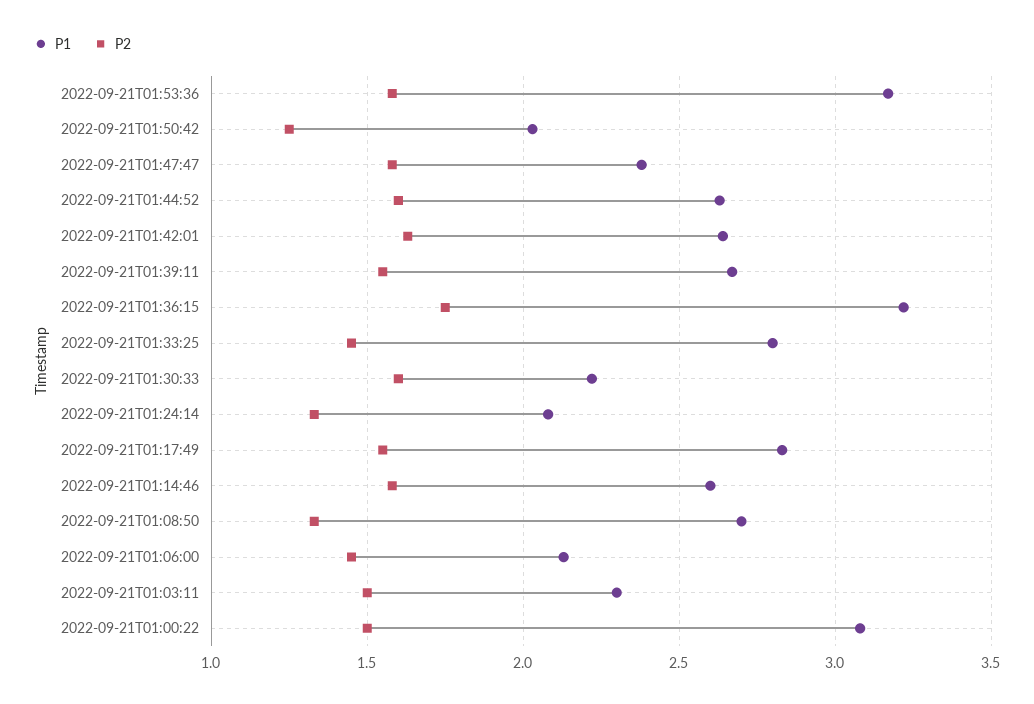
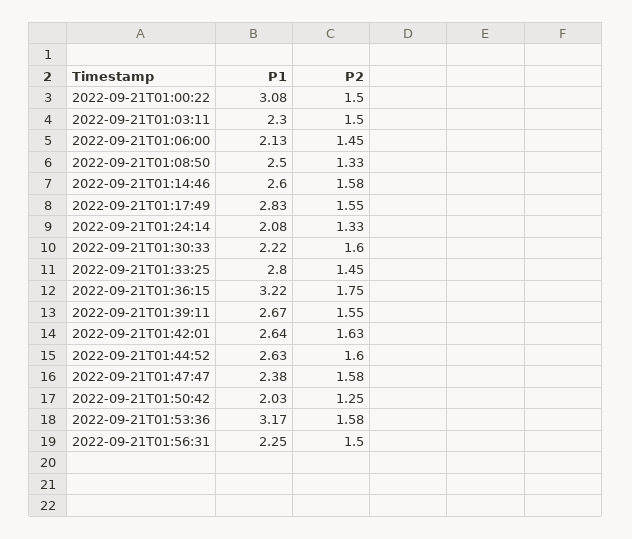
P1, 2022-09-21T01:08:50: 2.7 -> 2.5
P1, 2022-09-21T01:56:31: none -> 2.25
P2, 2022-09-21T01:56:31: none -> 1.5

